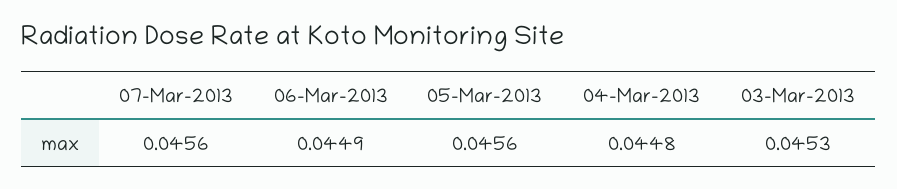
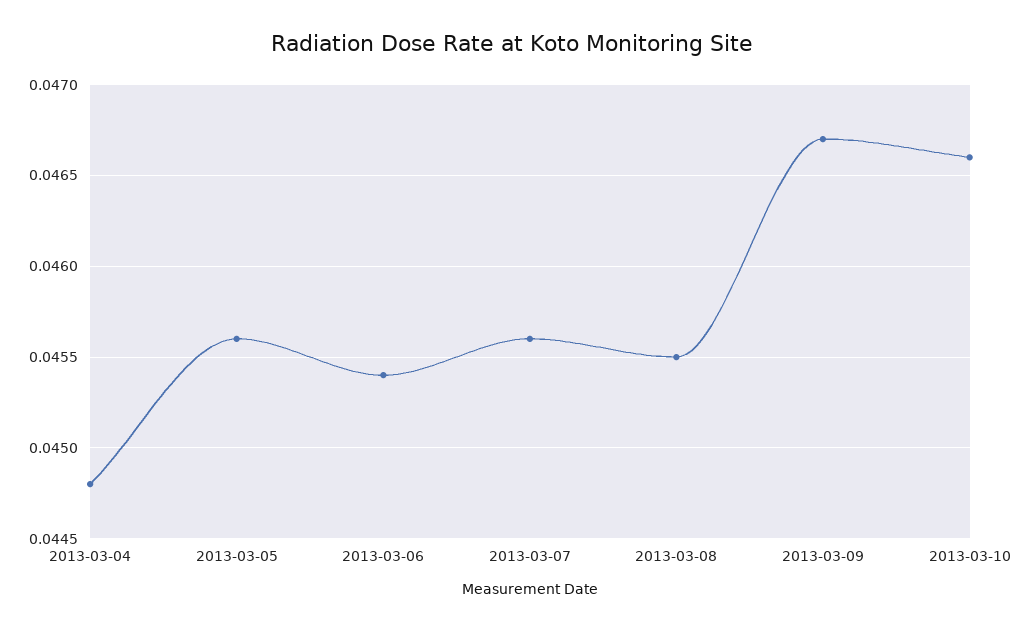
06-Mar-2013: 0.0449 -> 0.0454
03-Mar-2013: 0.0453 -> none
2013-03-08: none -> 0.0455
2013-03-09: none -> 0.0467
2013-03-10: none -> 0.0466

